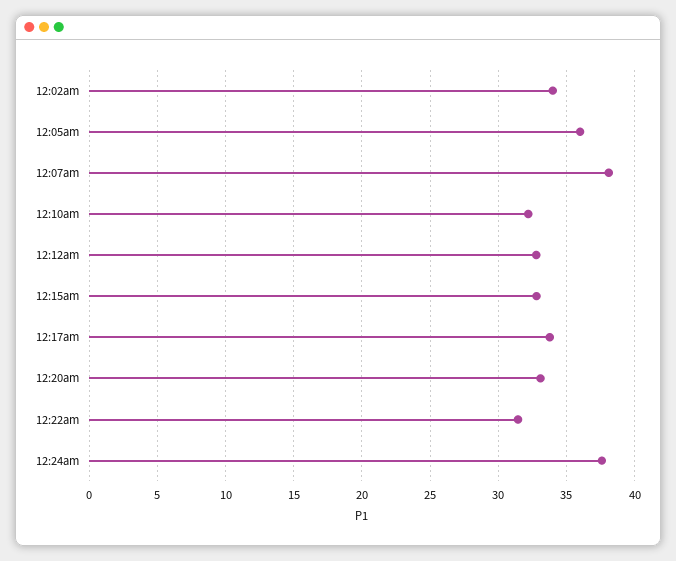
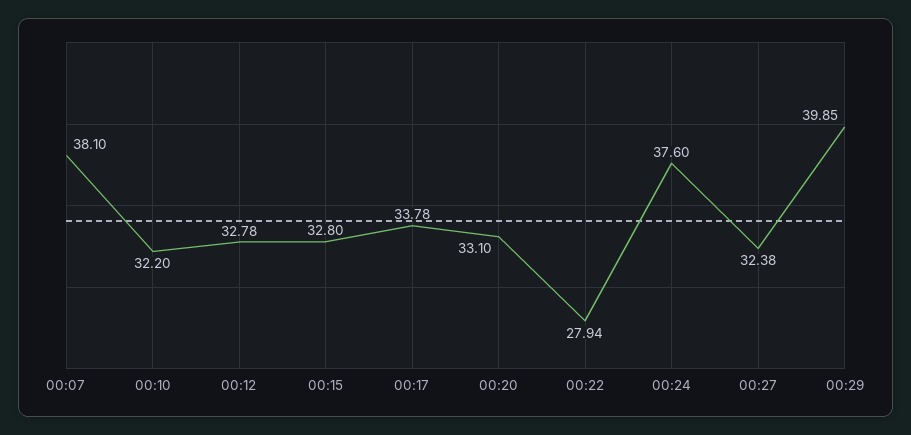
12:02am: 34 -> none
12:05am: 36 -> none
12:22am: 31.5 -> 27.94
00:27: none -> 32.38
00:29: none -> 39.85

